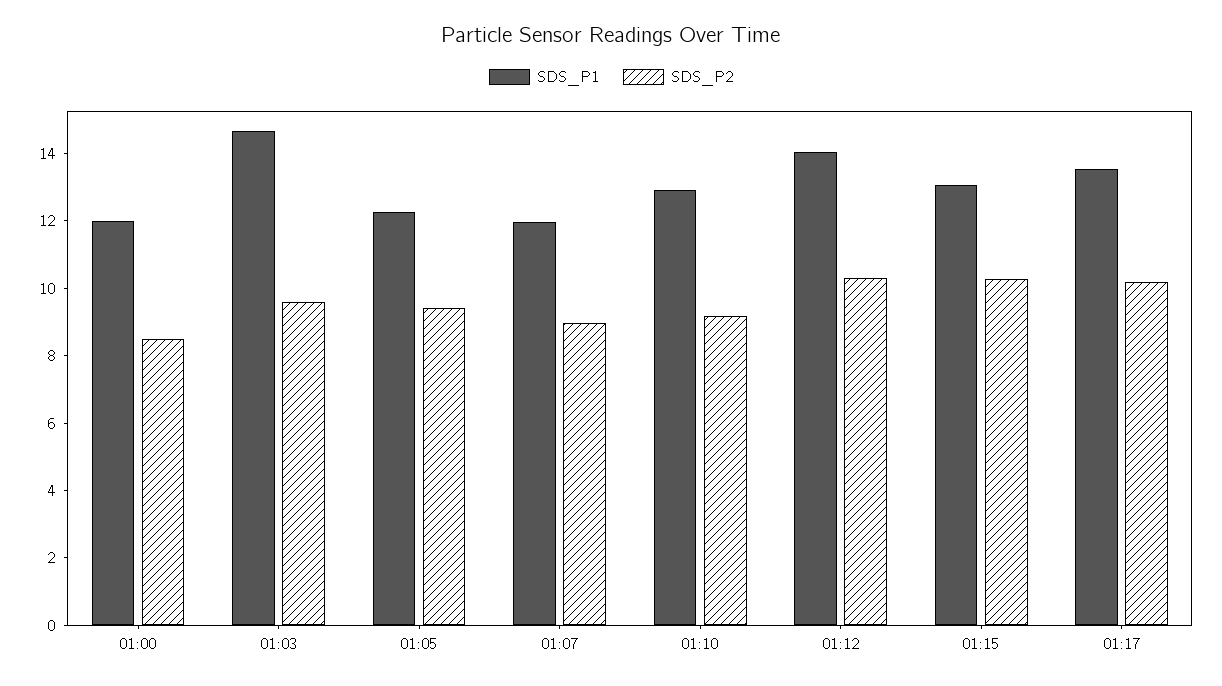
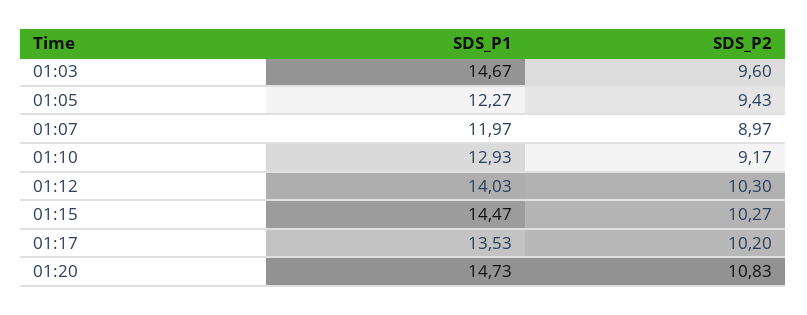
SDS_P1, 01:00: 12 -> none
SDS_P2, 01:00: 8.5 -> none
SDS_P1, 01:15: 13 -> 14.47
SDS_P1, 01:20: none -> 14.73
SDS_P2, 01:20: none -> 10.83

